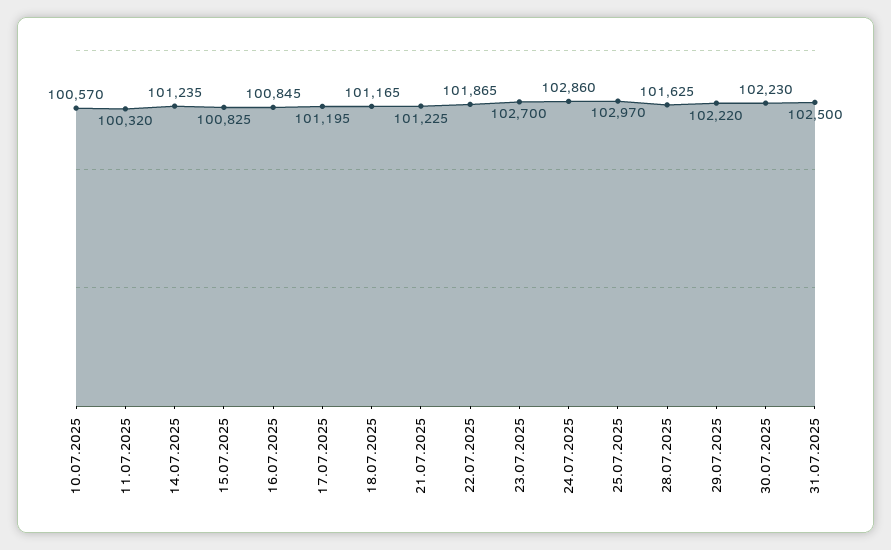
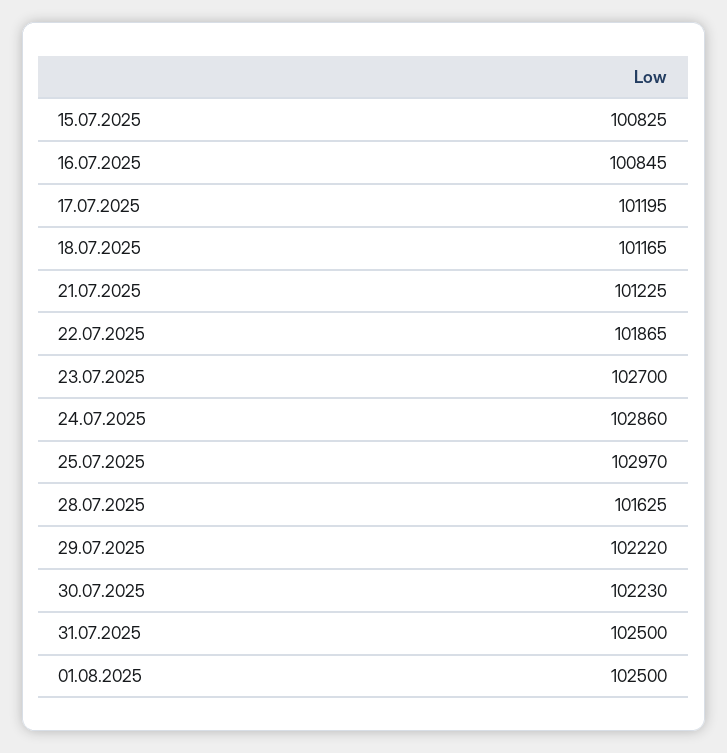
10.07.2025: 100570 -> none
11.07.2025: 100320 -> none
14.07.2025: 101235 -> none
01.08.2025: none -> 102500

